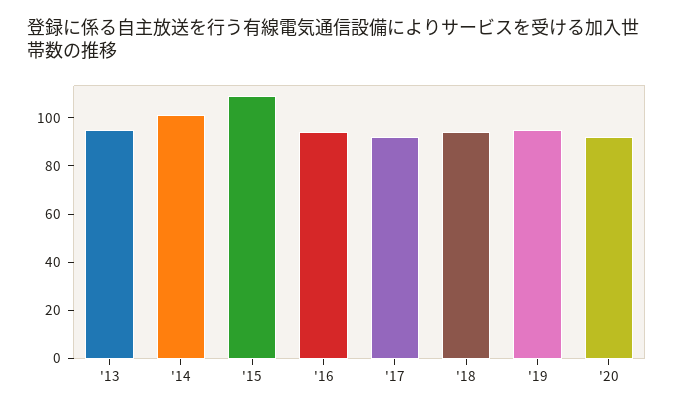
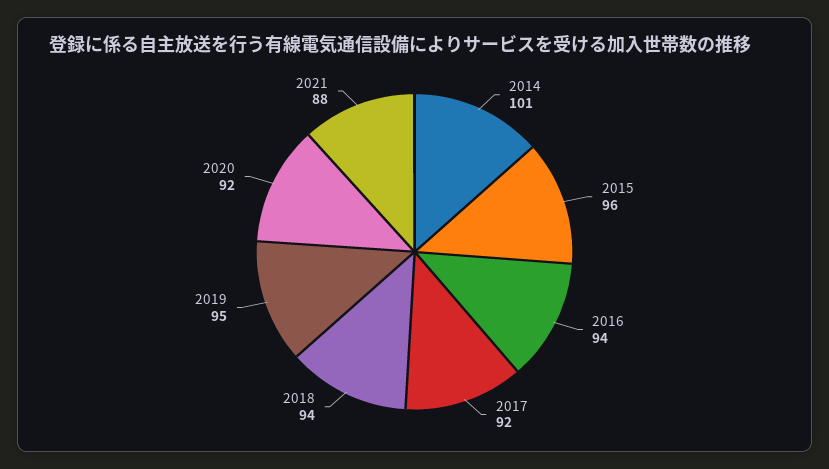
'13: 95 -> none
'15: 110 -> 96
2021: none -> 88

